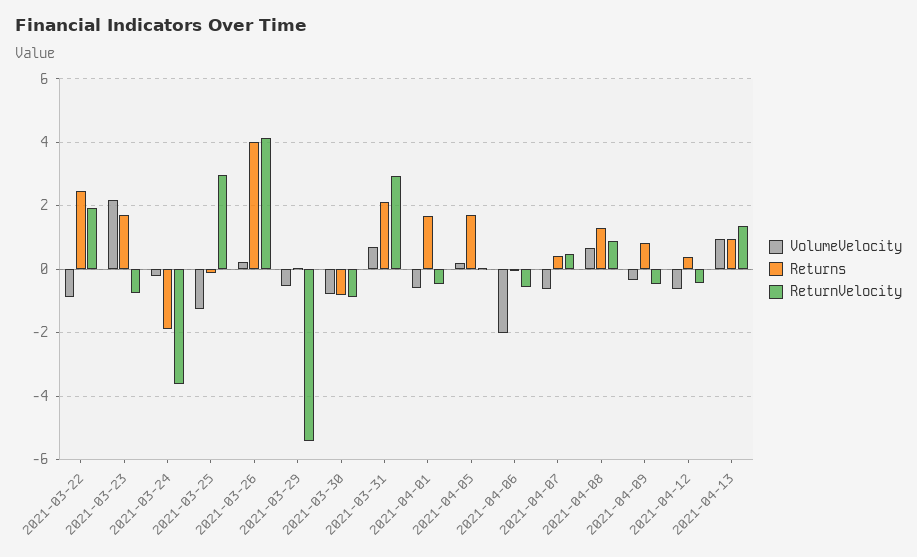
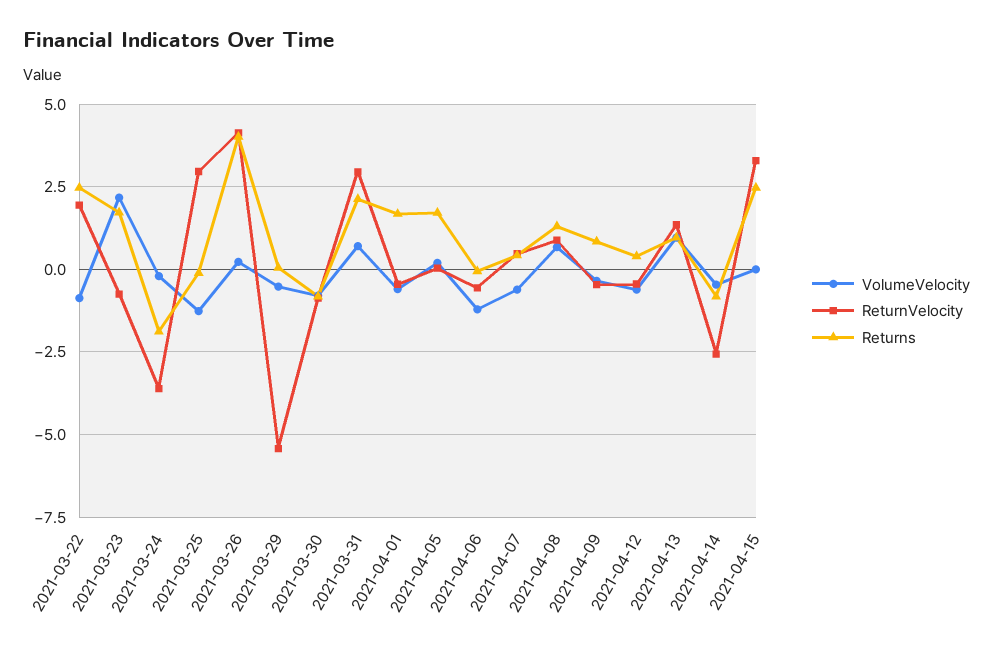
VolumeVelocity, 2021-04-06: -2 -> -1.25
VolumeVelocity, 2021-04-14: none -> -0.5
ReturnVelocity, 2021-04-14: none -> -2.5
Returns, 2021-04-14: none -> -0.75
VolumeVelocity, 2021-04-15: none -> 0
ReturnVelocity, 2021-04-15: none -> 3.25
Returns, 2021-04-15: none -> 2.5

